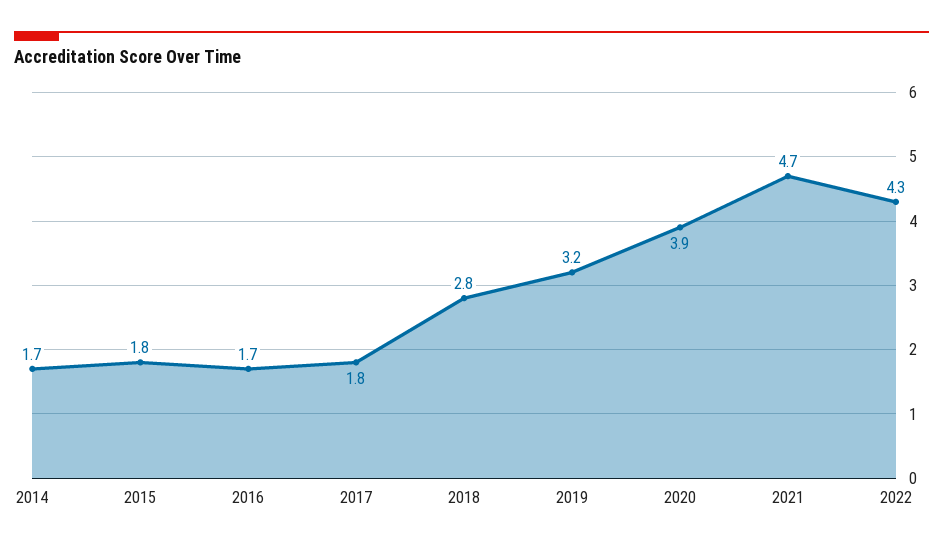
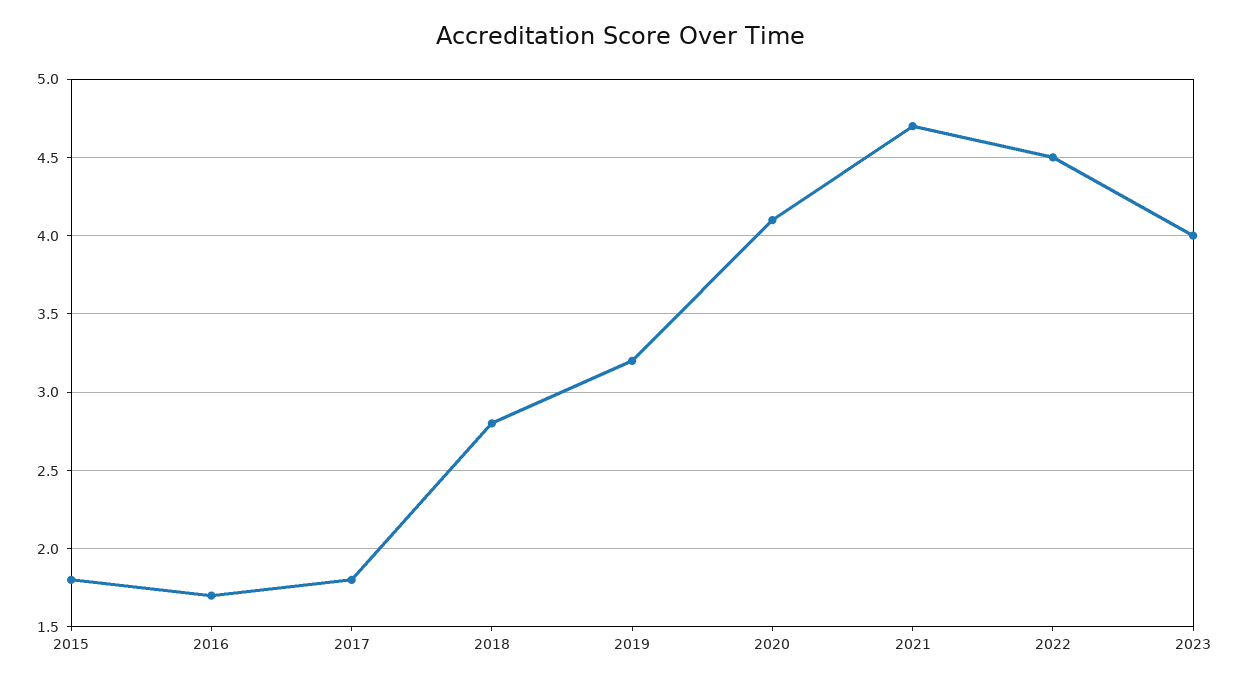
2014: 1.7 -> none
2020: 3.9 -> 4.1
2022: 4.3 -> 4.5
2023: none -> 4

